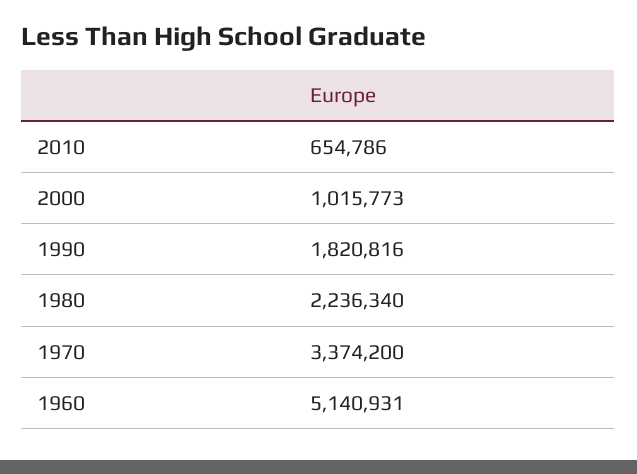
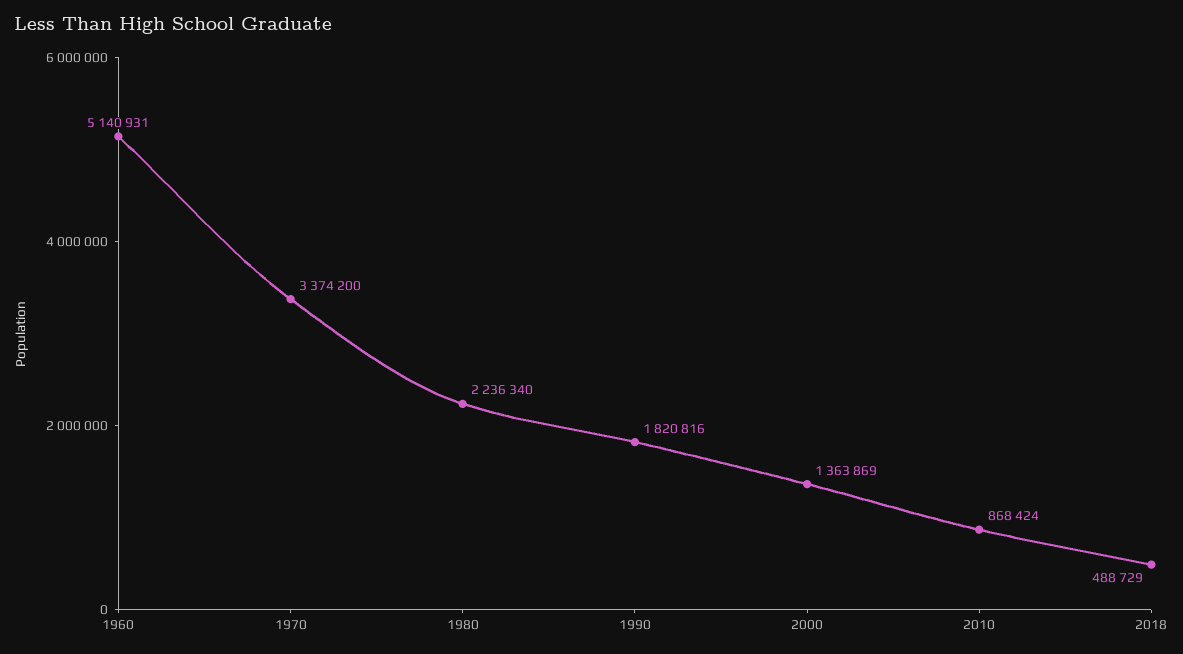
2010: 654786 -> 868424
2000: 1015773 -> 1363869
2018: none -> 488729

